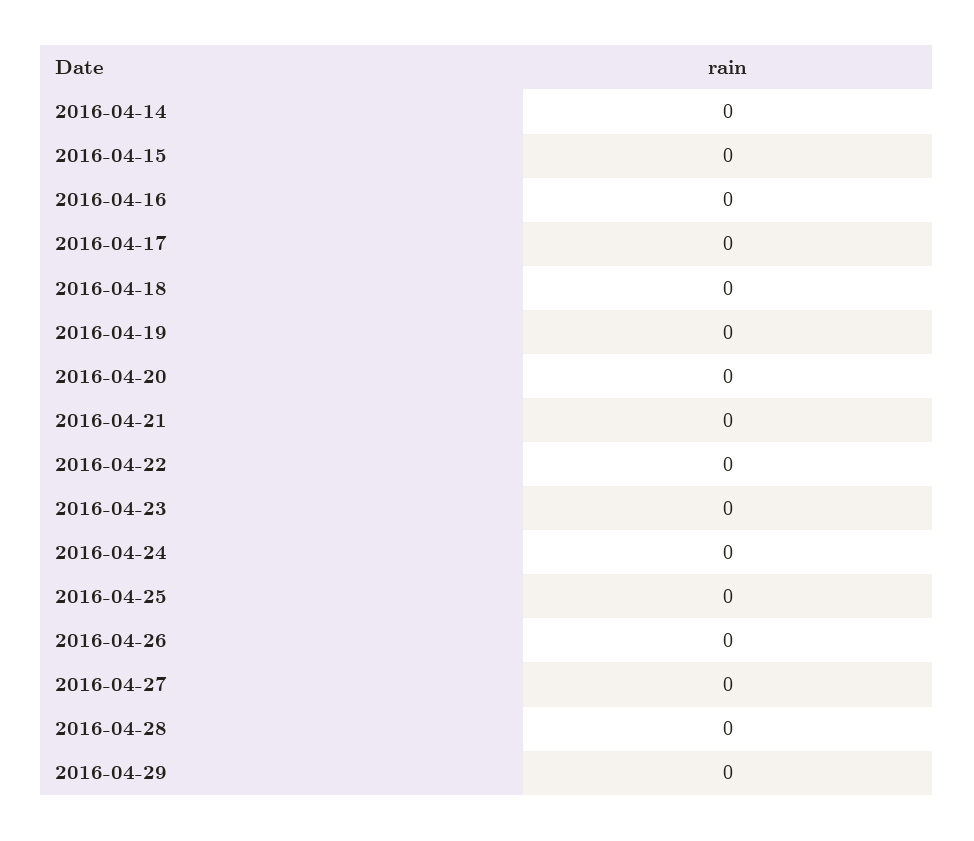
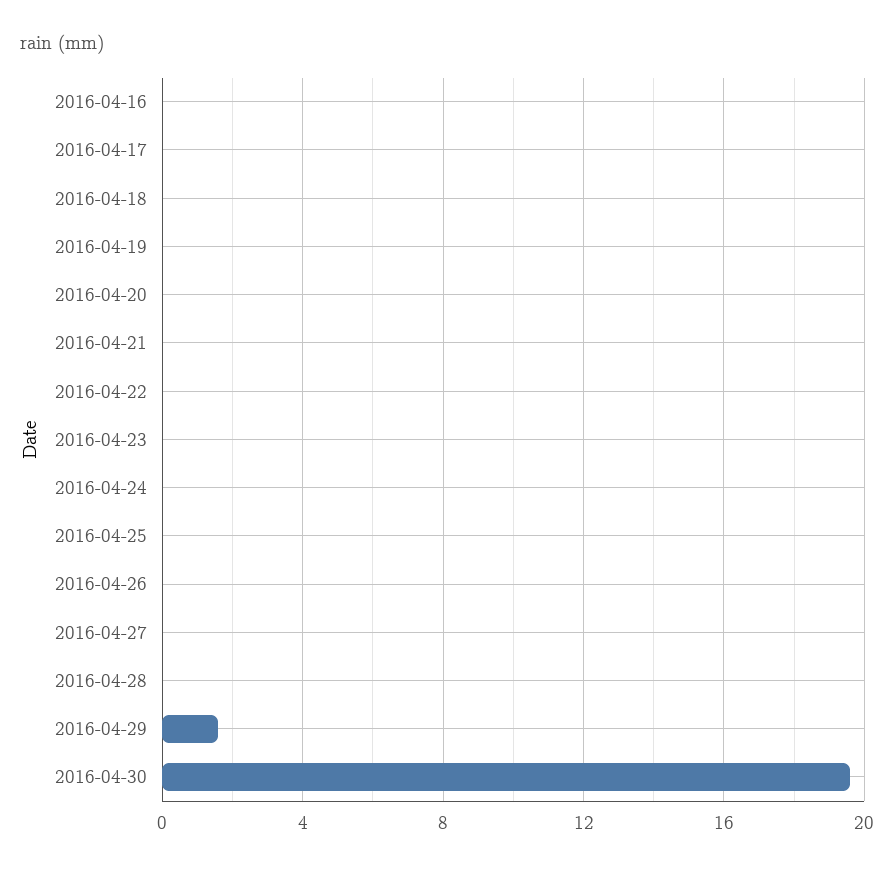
2016-04-14: 0 -> none
2016-04-15: 0 -> none
2016-04-29: 0 -> 1.5
2016-04-30: none -> 19.5

